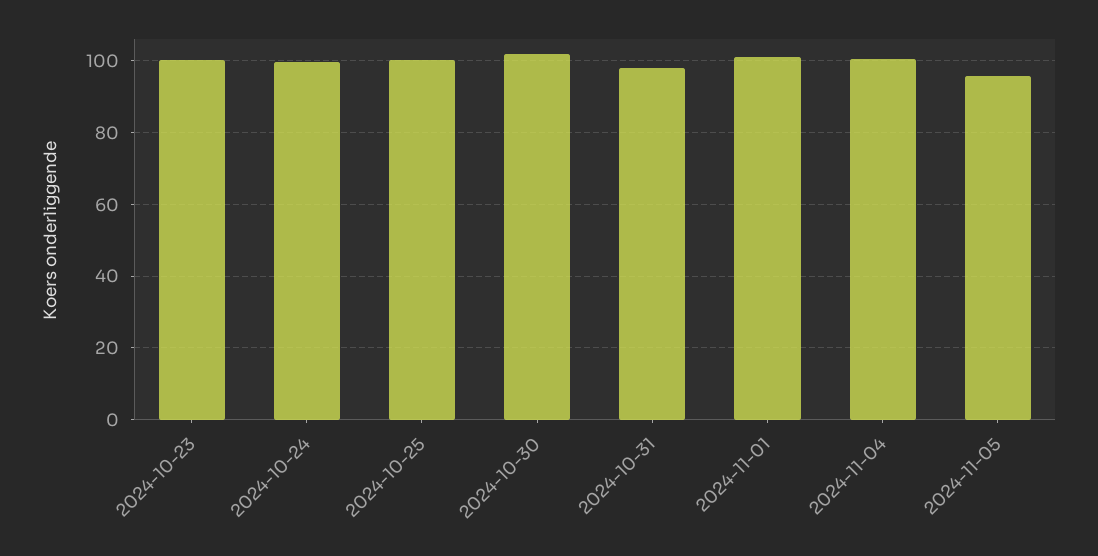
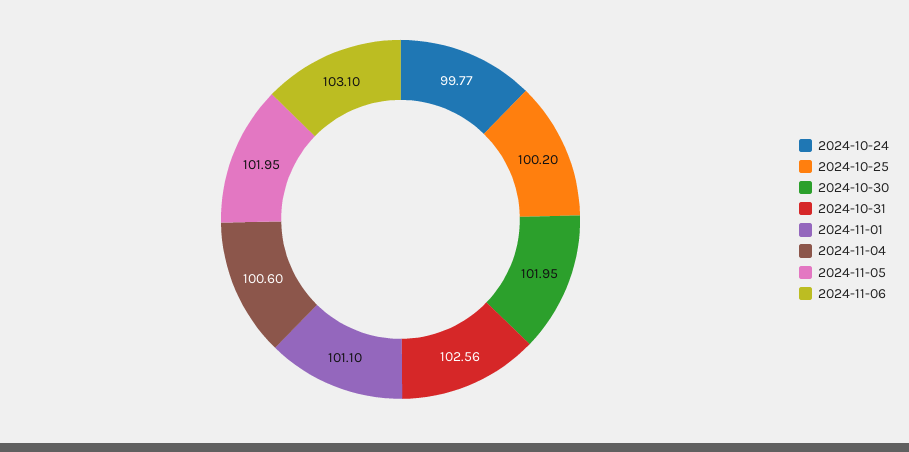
2024-10-23: 100 -> none
2024-10-31: 98 -> 102.56
2024-11-05: 96 -> 101.95
2024-11-06: none -> 103.1

